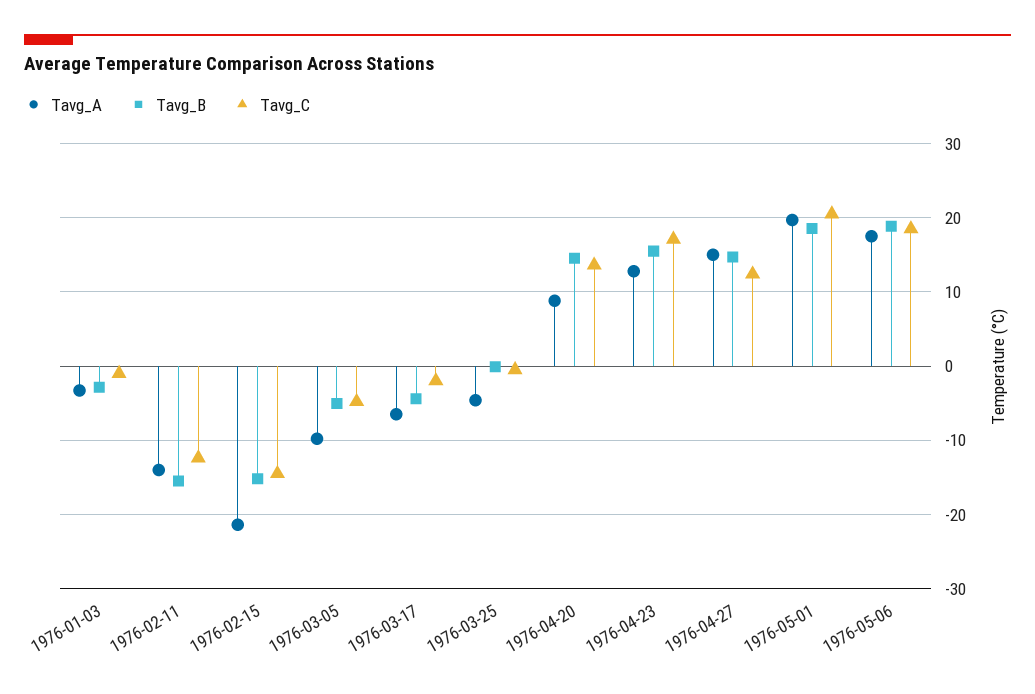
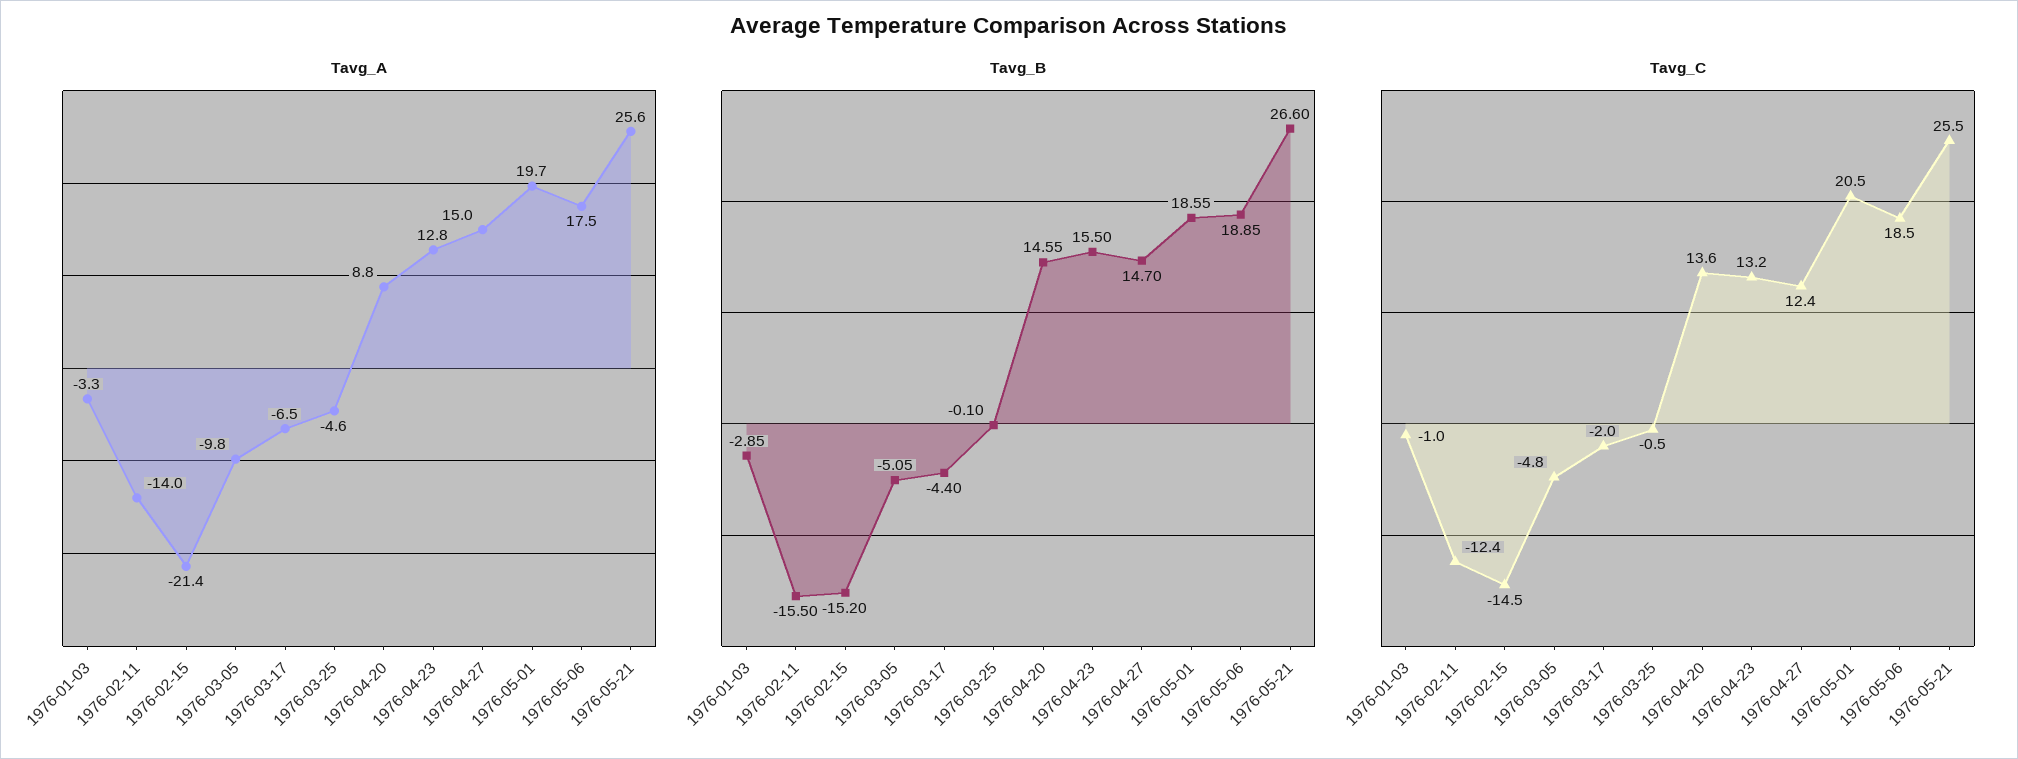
Tavg_C, 1976-04-23: 17 -> 13.2
Tavg_A, 1976-05-21: none -> 25.6
Tavg_B, 1976-05-21: none -> 26.6
Tavg_C, 1976-05-21: none -> 25.5

